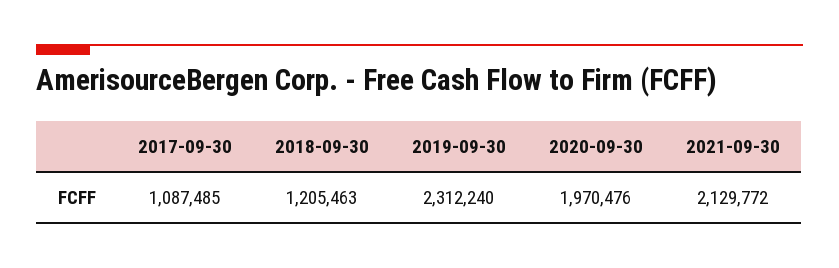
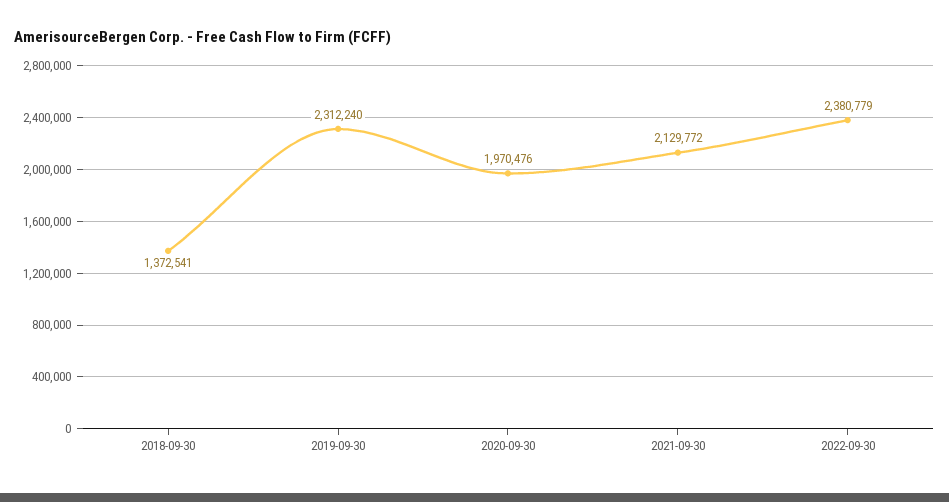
2017-09-30: 1087485 -> none
2018-09-30: 1205463 -> 1372541
2022-09-30: none -> 2380779

